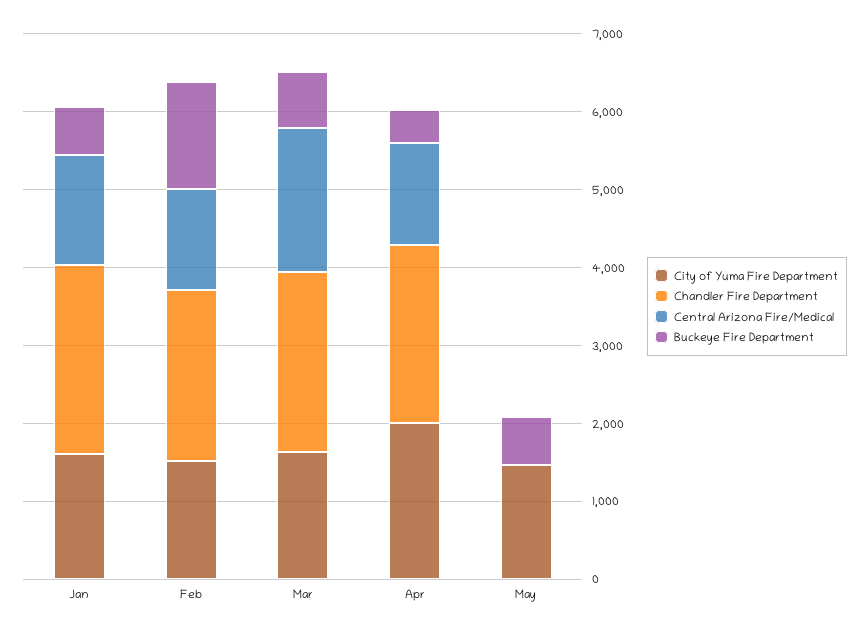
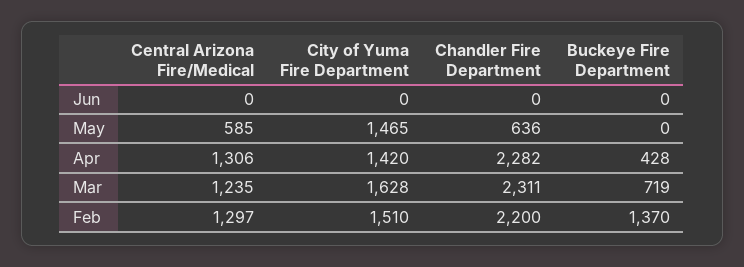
City of Yuma Fire Department, Jan: 1600 -> none
Chandler Fire Department, Jan: 2400 -> none
Central Arizona Fire/Medical, Jan: 1400 -> none
Buckeye Fire Department, Jan: 600 -> none
Central Arizona Fire/Medical, Mar: 1800 -> 1235
City of Yuma Fire Department, Apr: 2000 -> 1420
Chandler Fire Department, May: 0 -> 636
Central Arizona Fire/Medical, May: 0 -> 585
Buckeye Fire Department, May: 600 -> 0
Central Arizona Fire/Medical, Jun: none -> 0
City of Yuma Fire Department, Jun: none -> 0
Chandler Fire Department, Jun: none -> 0
Buckeye Fire Department, Jun: none -> 0

